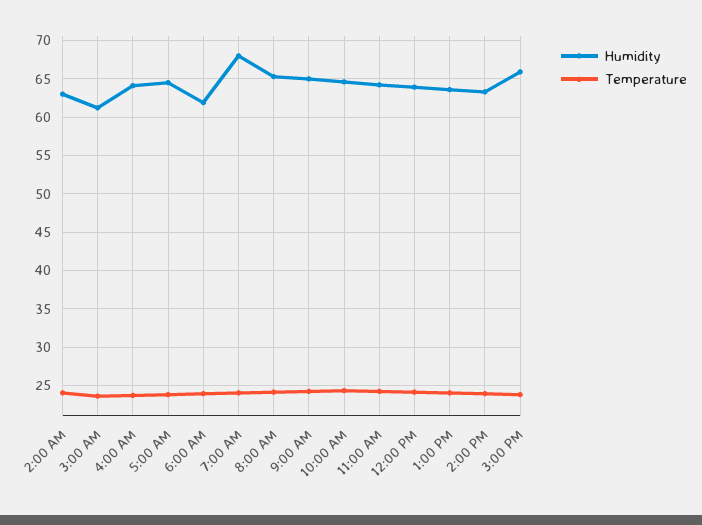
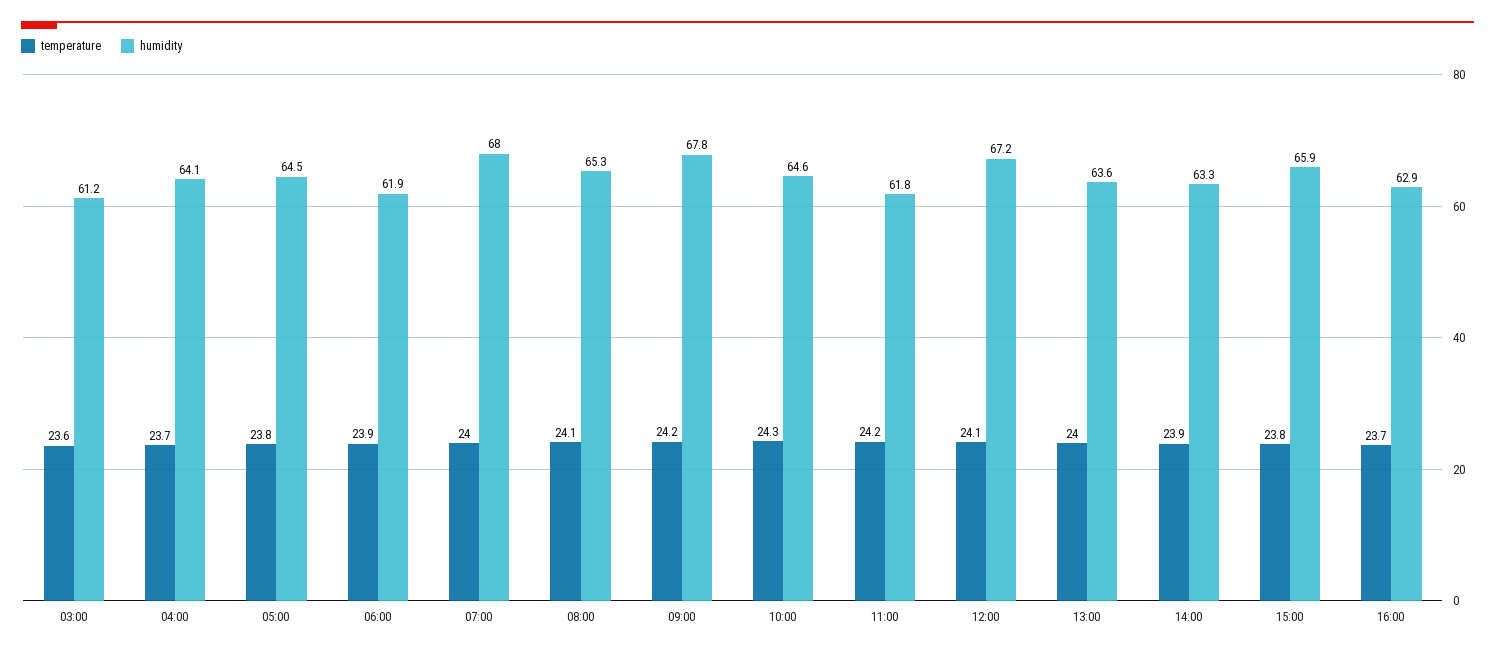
Humidity, 2:00 AM: 63 -> none
Temperature, 2:00 AM: 24 -> none
Humidity, 9:00 AM: 65 -> 67.8
Humidity, 11:00 AM: 64 -> 61.8
Humidity, 12:00 PM: 64 -> 67.2
Temperature, 16:00: none -> 23.7
Humidity, 16:00: none -> 62.9

